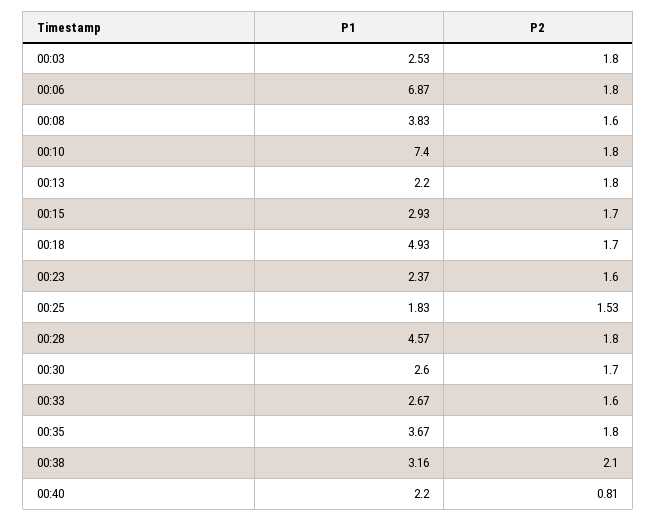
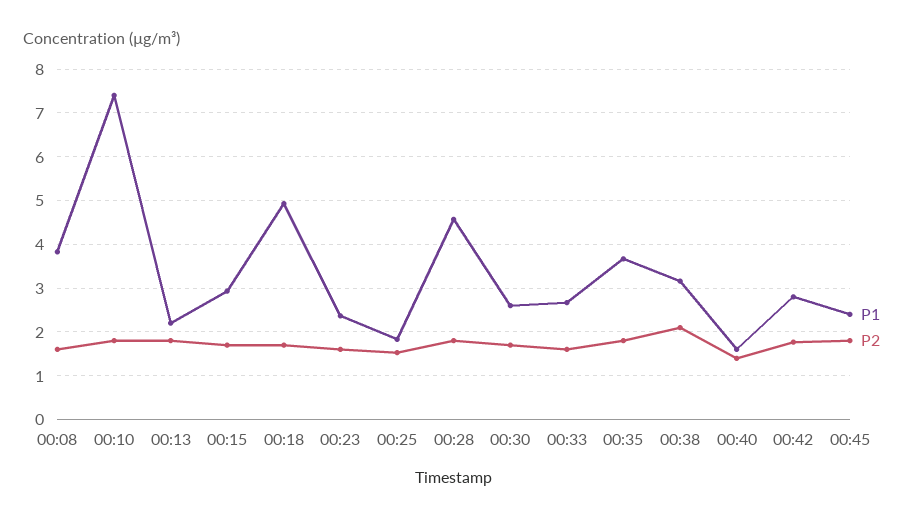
P1, 00:03: 2.53 -> none
P2, 00:03: 1.8 -> none
P1, 00:06: 6.87 -> none
P2, 00:06: 1.8 -> none
P1, 00:40: 2.2 -> 1.6
P2, 00:40: 0.81 -> 1.4
P1, 00:42: none -> 2.8
P2, 00:42: none -> 1.8
P1, 00:45: none -> 2.4
P2, 00:45: none -> 1.8

